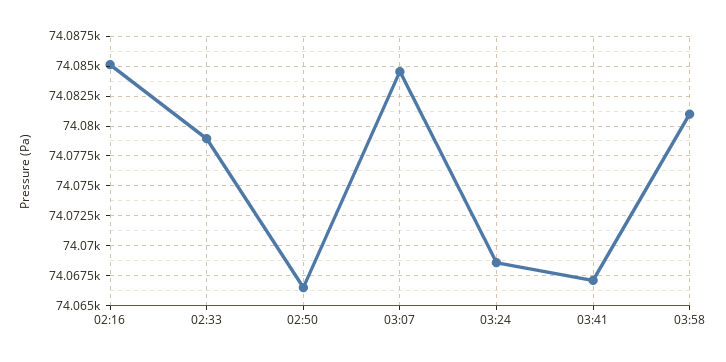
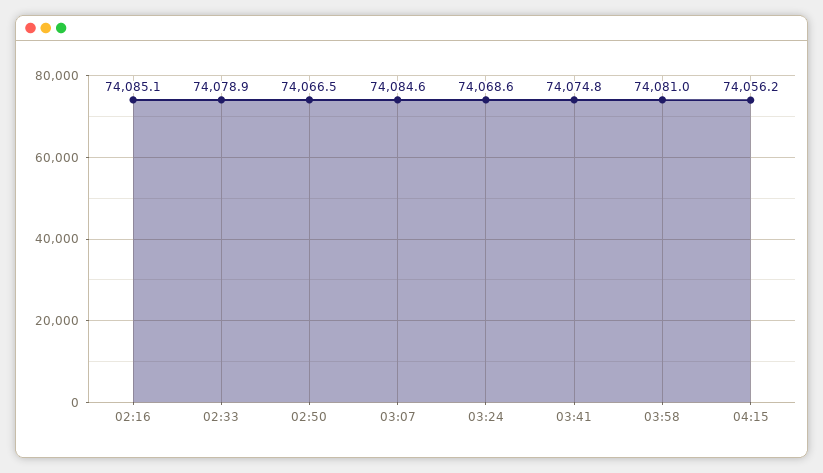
03:41: 74067.5 -> 74074.8
04:15: none -> 74056.2

